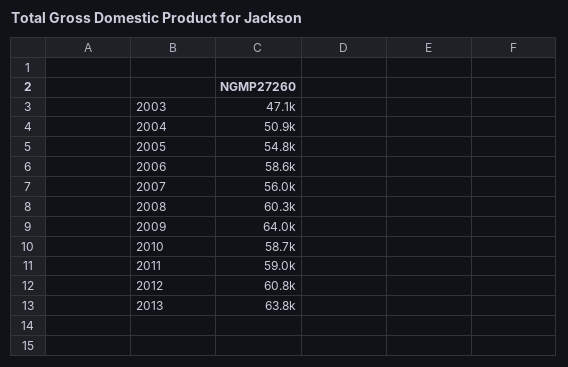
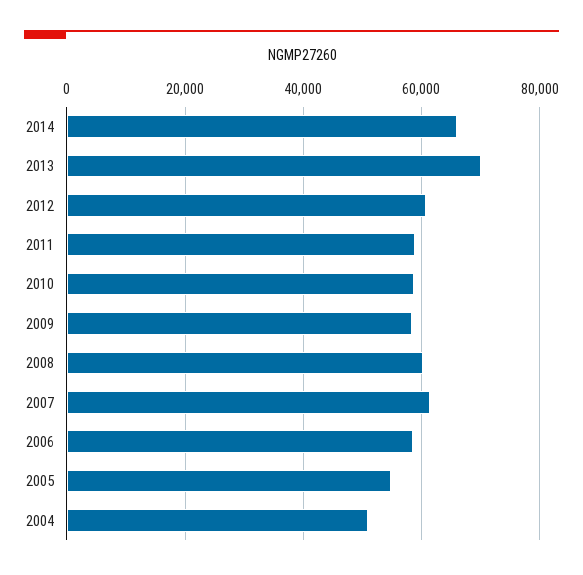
2003: 47100 -> none
2007: 56000 -> 62000
2009: 64000 -> 58000
2013: 63800 -> 70000
2014: none -> 66000

